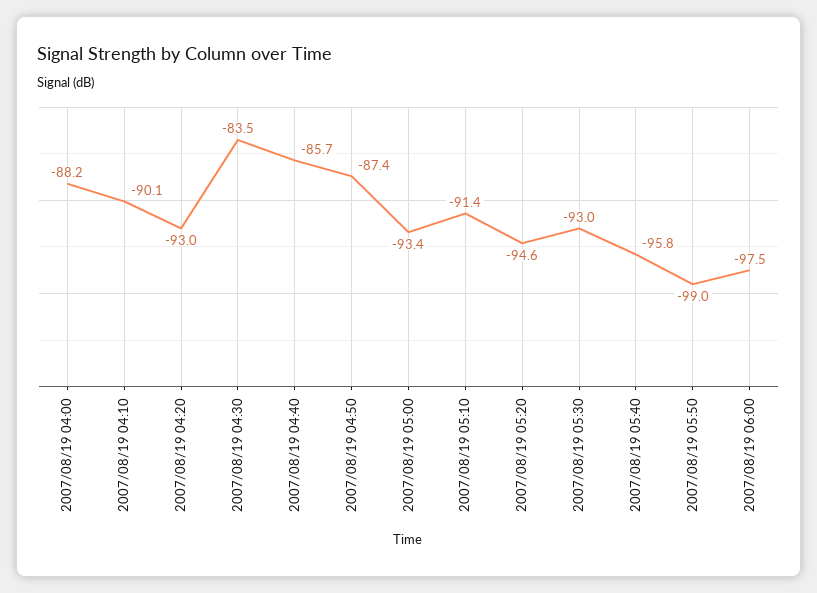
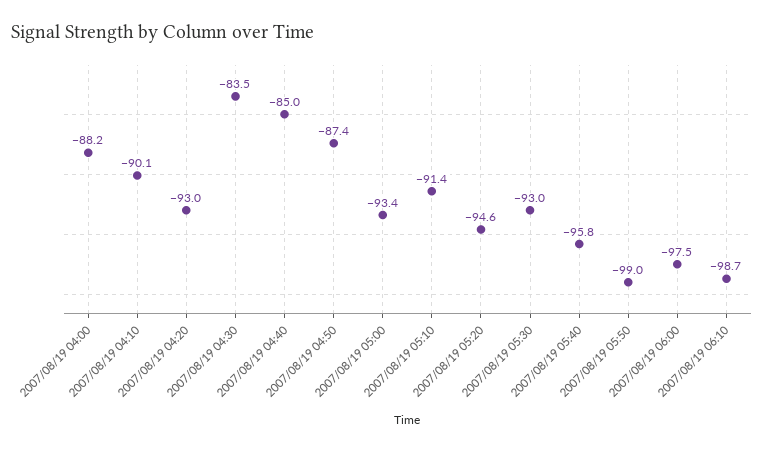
2007/08/19 04:40: -85.7 -> -85
2007/08/19 06:10: none -> -98.7

